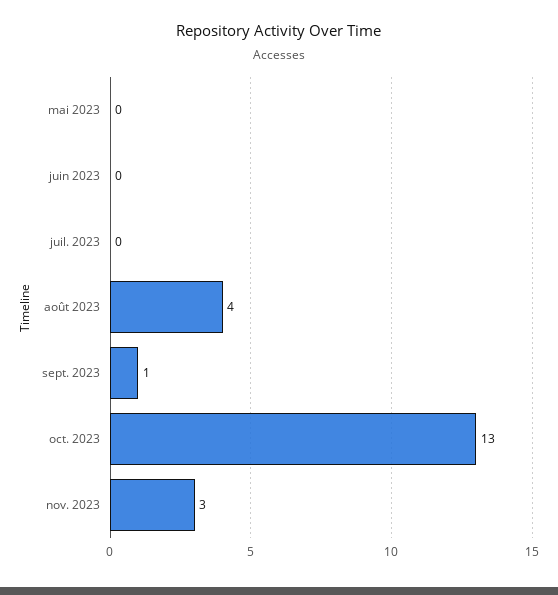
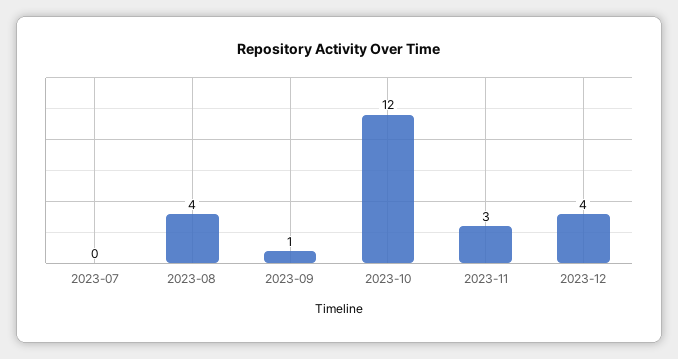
mai 2023: 0 -> none
juin 2023: 0 -> none
oct. 2023: 13 -> 12
2023-12: none -> 4

